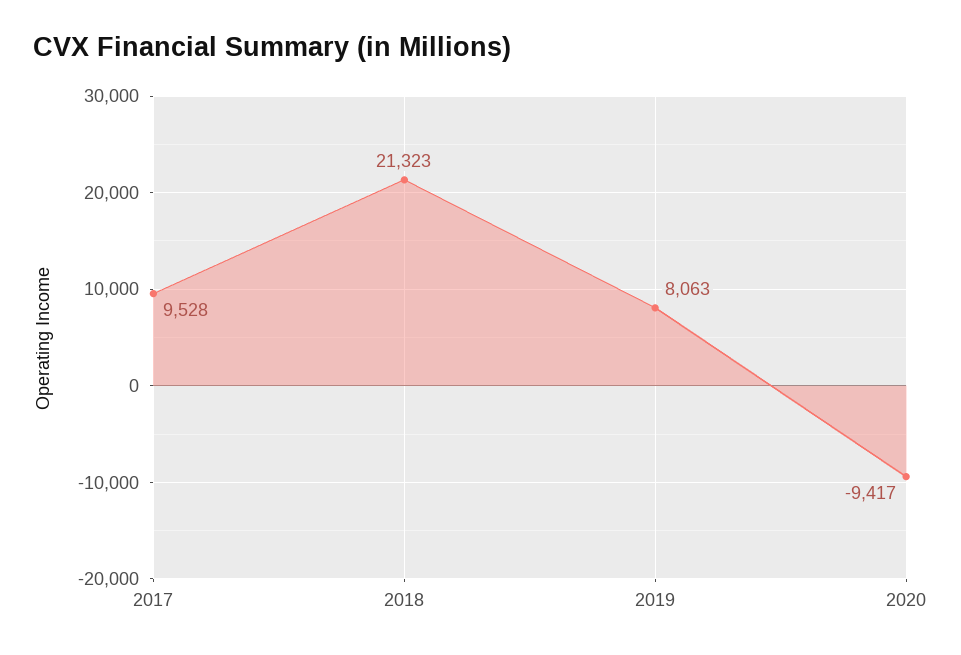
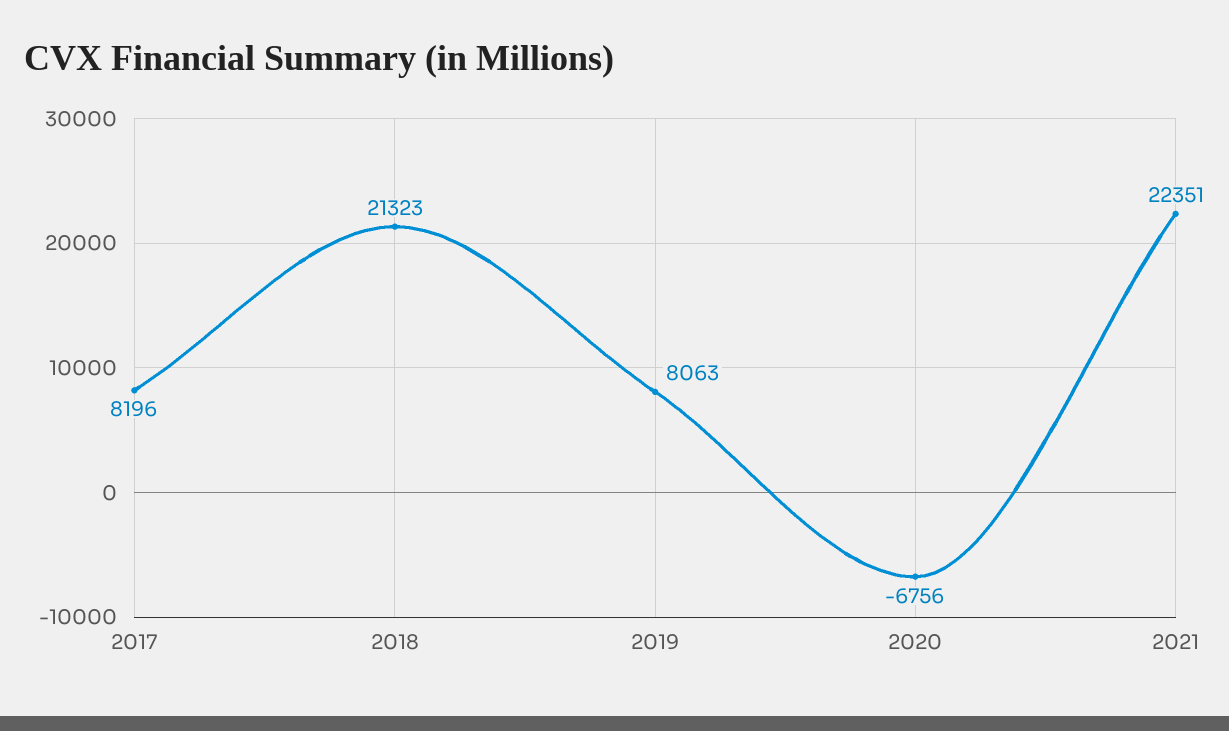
2017: 9528 -> 8196
2020: -9417 -> -6756
2021: none -> 22351

